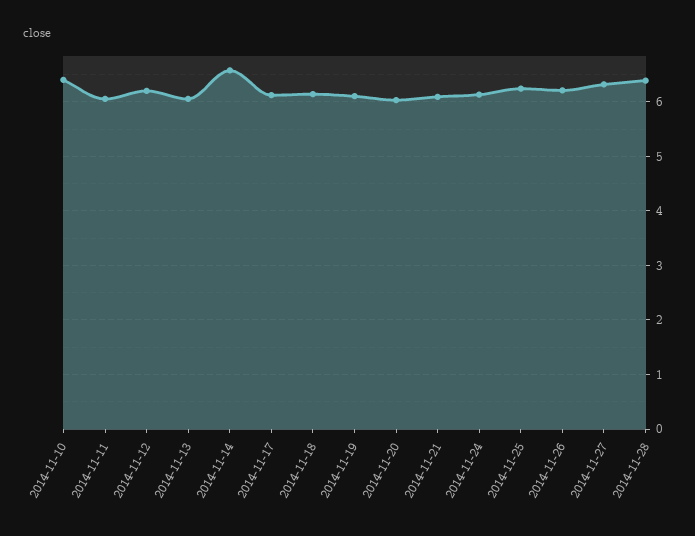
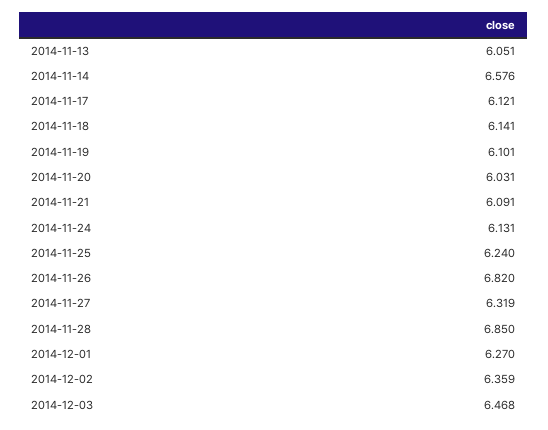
2014-11-10: 6.4 -> none
2014-11-11: 6 -> none
2014-11-12: 6.2 -> none
2014-11-26: 6.2 -> 6.82
2014-11-28: 6.4 -> 6.85
2014-12-01: none -> 6.27
2014-12-02: none -> 6.359
2014-12-03: none -> 6.468

